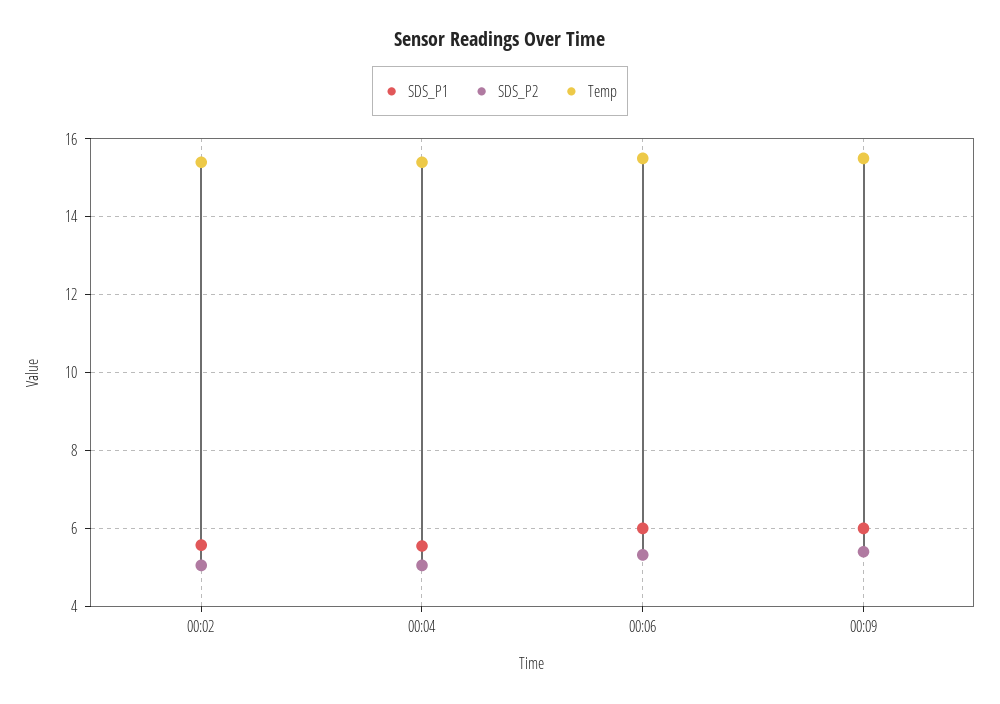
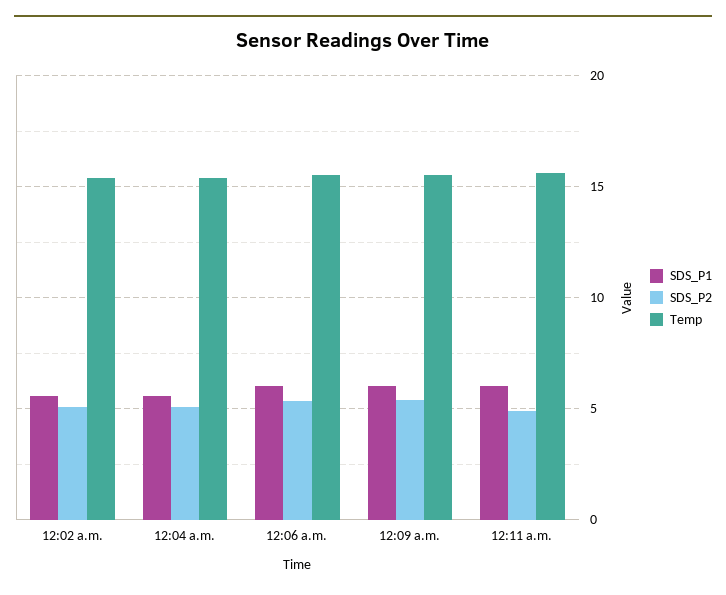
SDS_P1, 12:11 a.m.: none -> 6
SDS_P2, 12:11 a.m.: none -> 5
Temp, 12:11 a.m.: none -> 15.5

